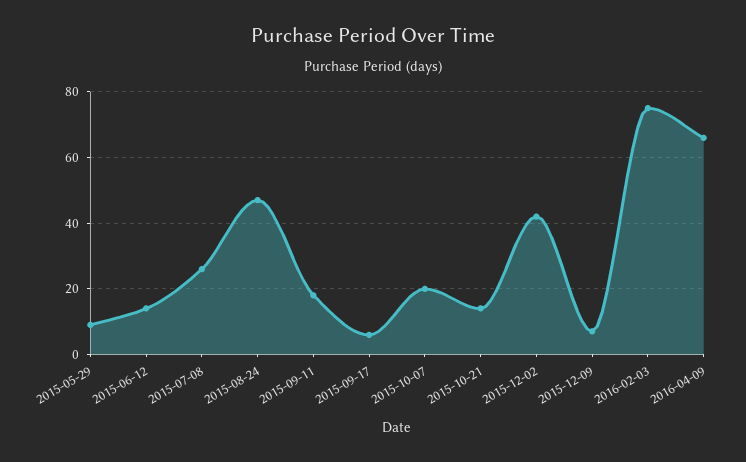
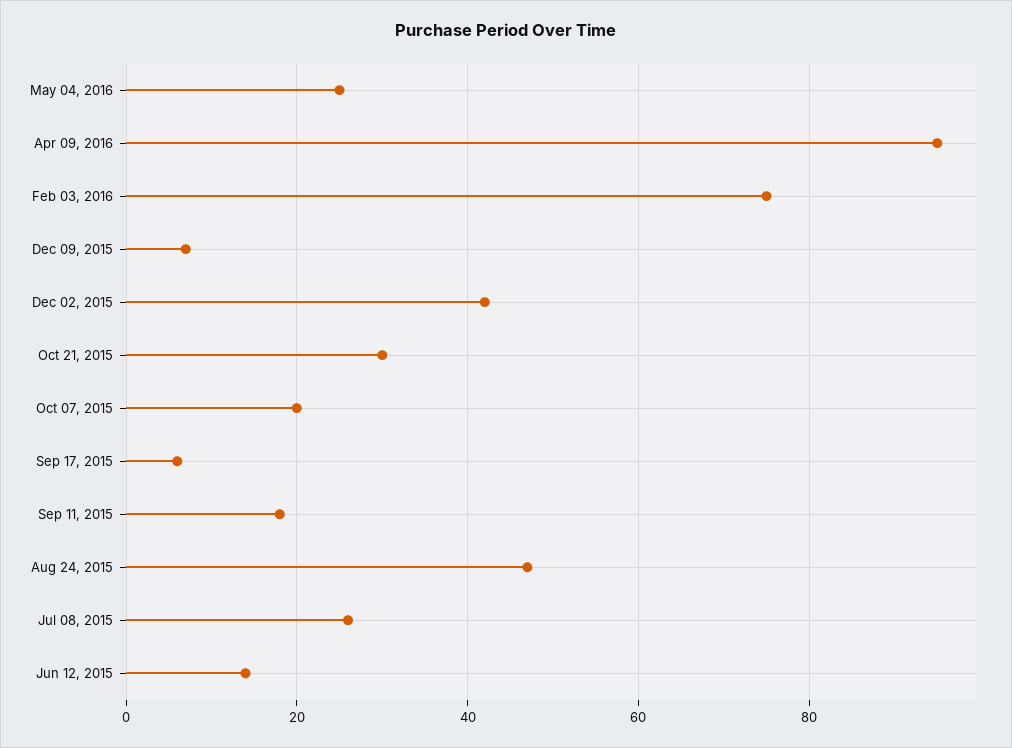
2015-05-29: 10 -> none
2015-10-21: 15 -> 30
2016-04-09: 65 -> 95
May 04, 2016: none -> 25

